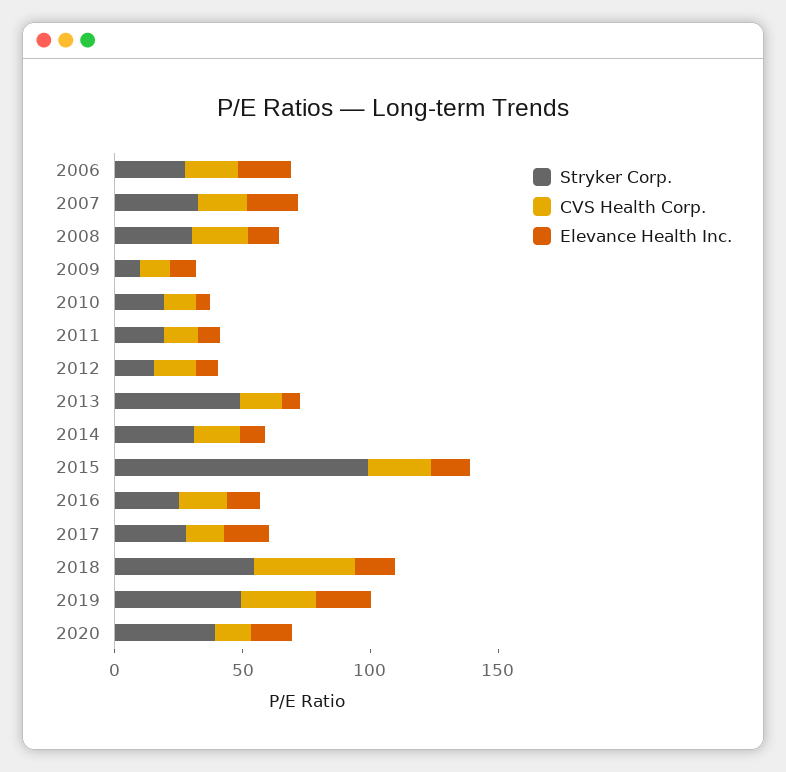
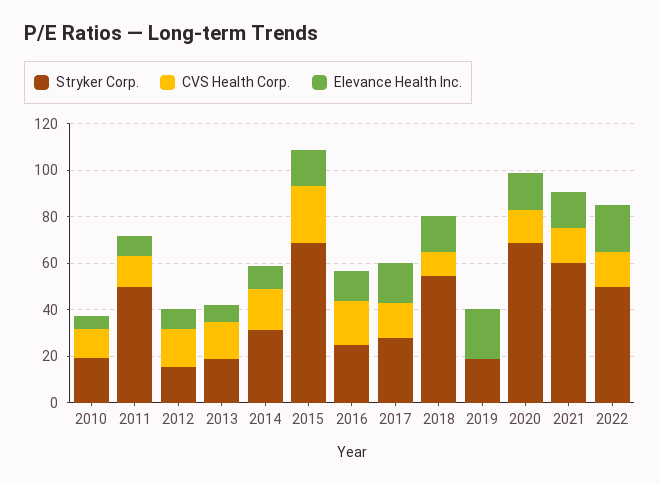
Stryker Corp., 2006: 30 -> none
CVS Health Corp., 2006: 20 -> none
Elevance Health Inc., 2006: 20 -> none
Stryker Corp., 2007: 30 -> none
CVS Health Corp., 2007: 20 -> none
Elevance Health Inc., 2007: 20 -> none
Stryker Corp., 2008: 30 -> none
CVS Health Corp., 2008: 20 -> none
Elevance Health Inc., 2008: 10 -> none
Stryker Corp., 2009: 10 -> none
CVS Health Corp., 2009: 10 -> none
Elevance Health Inc., 2009: 10 -> none
Stryker Corp., 2011: 20 -> 50
Stryker Corp., 2013: 50 -> 20
Stryker Corp., 2015: 100 -> 70
CVS Health Corp., 2018: 40 -> 10
Stryker Corp., 2019: 50 -> 20
CVS Health Corp., 2019: 30 -> 0
Stryker Corp., 2020: 40 -> 70
Stryker Corp., 2021: none -> 60
CVS Health Corp., 2021: none -> 15
Elevance Health Inc., 2021: none -> 15
Stryker Corp., 2022: none -> 50
CVS Health Corp., 2022: none -> 15
Elevance Health Inc., 2022: none -> 20

